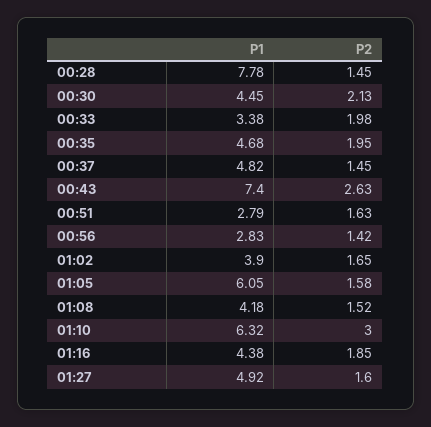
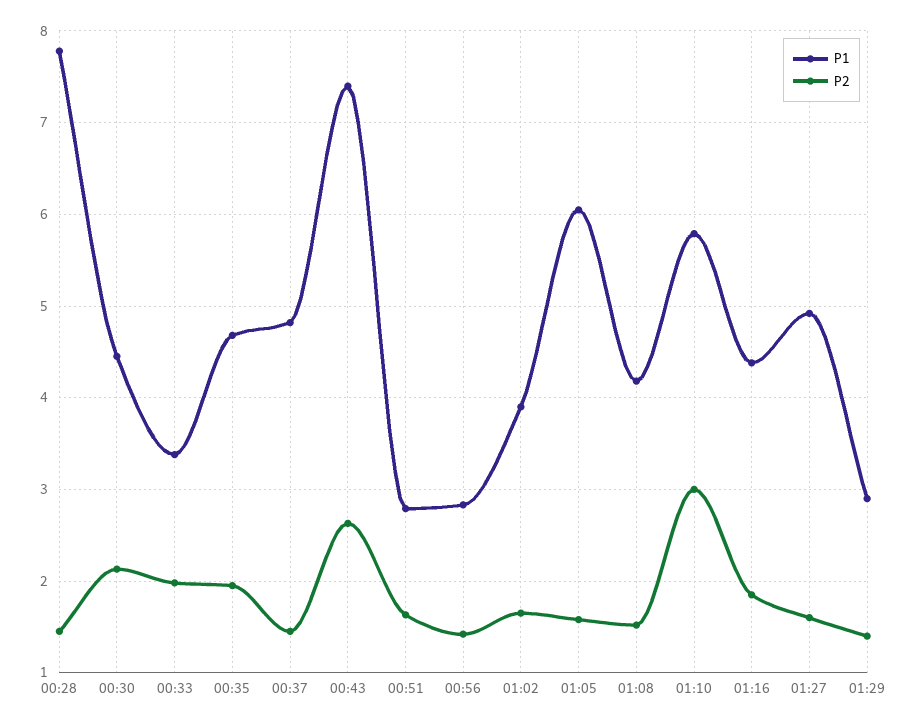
P1, 01:10: 6.32 -> 5.8
P1, 01:29: none -> 2.9
P2, 01:29: none -> 1.4

